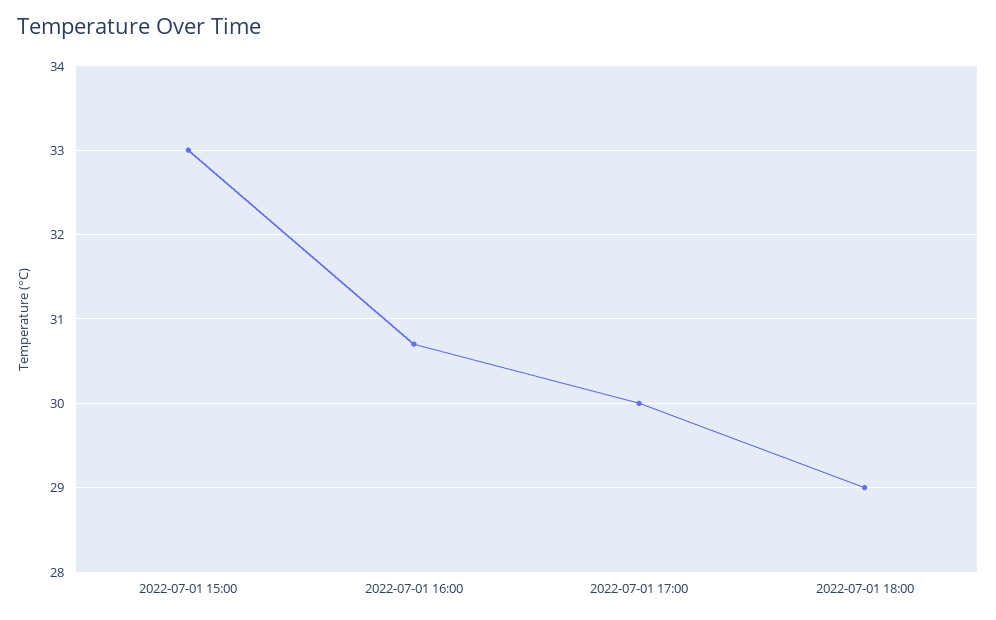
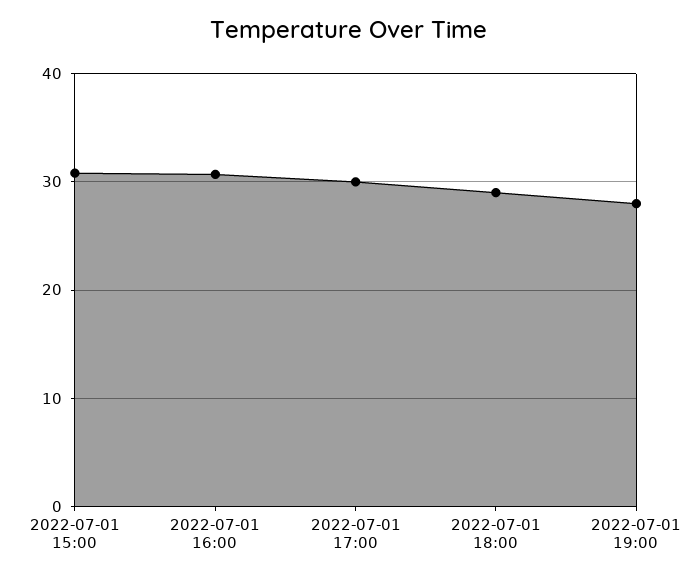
2022-07-01 15:00: 33 -> 31
2022-07-01 19:00: none -> 28

